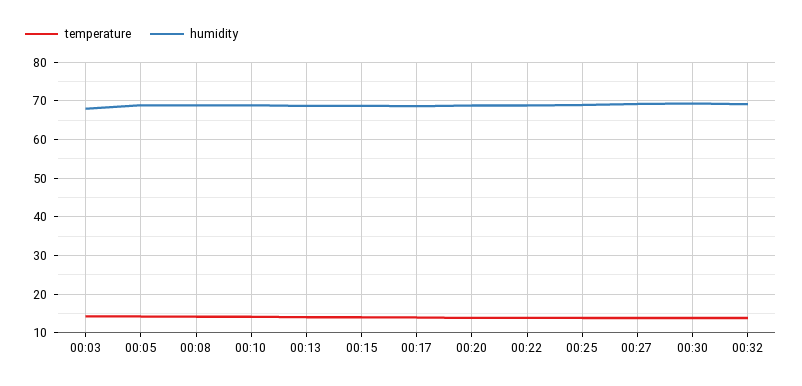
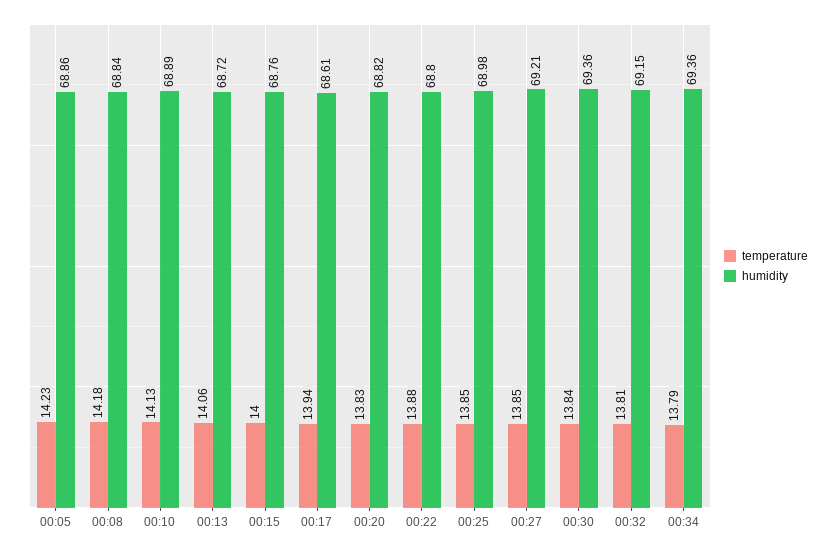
temperature, 00:03: 14 -> none
humidity, 00:03: 68 -> none
temperature, 00:34: none -> 13.79
humidity, 00:34: none -> 69.36

